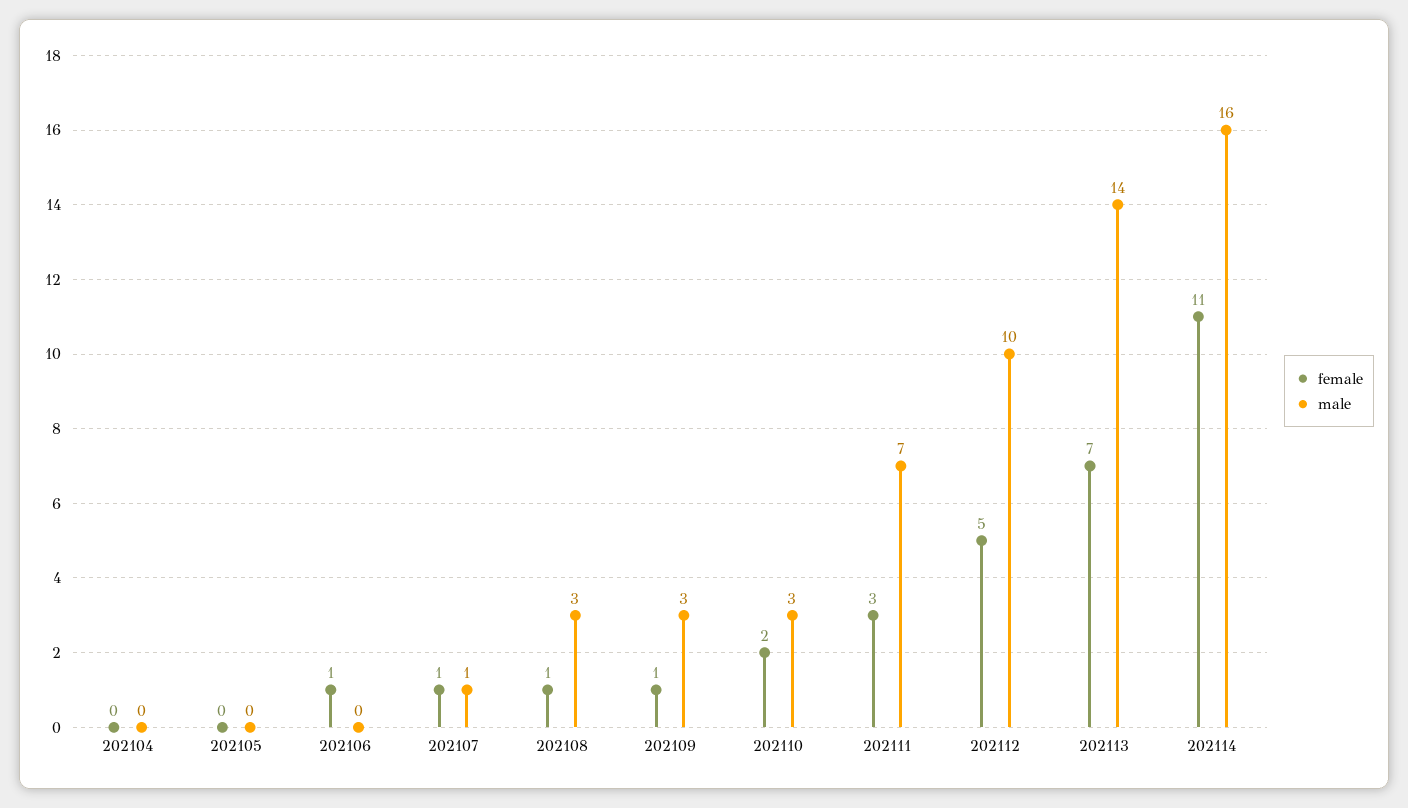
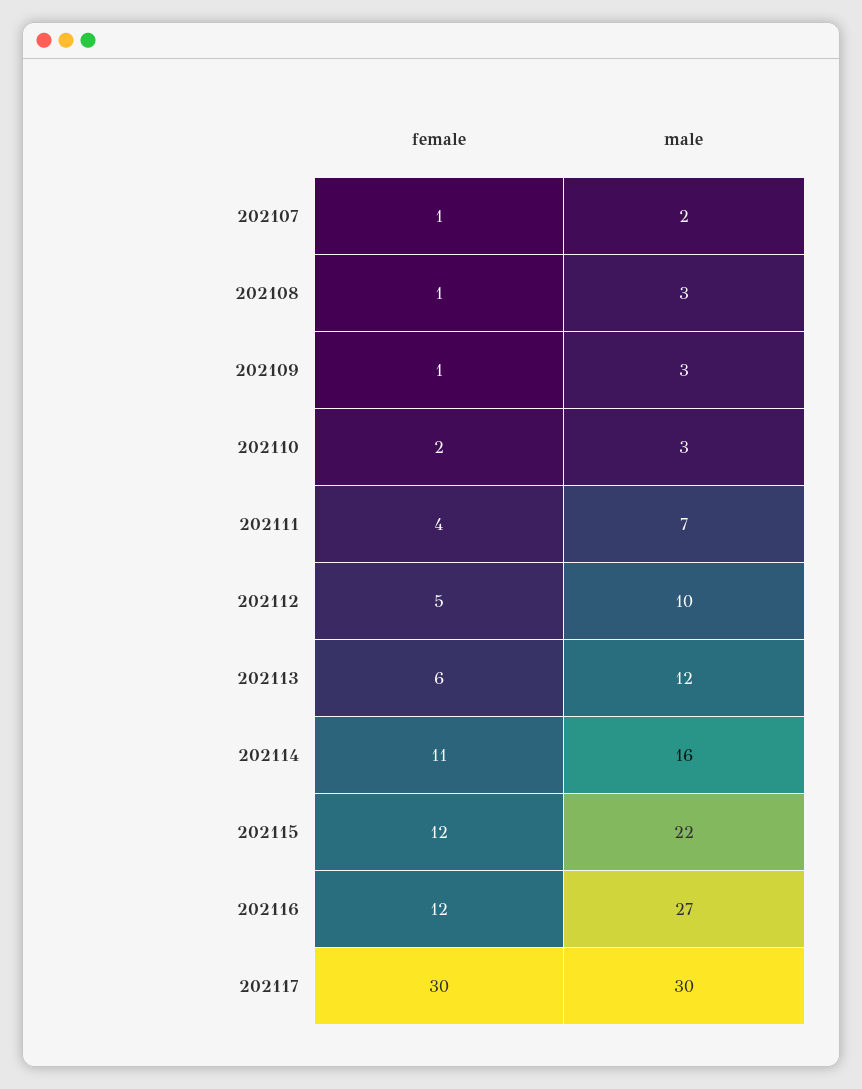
female, 202104: 0 -> none
male, 202104: 0 -> none
female, 202105: 0 -> none
male, 202105: 0 -> none
female, 202106: 1 -> none
male, 202106: 0 -> none
male, 202107: 1 -> 2
female, 202111: 3 -> 4
female, 202113: 7 -> 6
male, 202113: 14 -> 12
female, 202115: none -> 12
male, 202115: none -> 22
female, 202116: none -> 12
male, 202116: none -> 27
female, 202117: none -> 30
male, 202117: none -> 30

